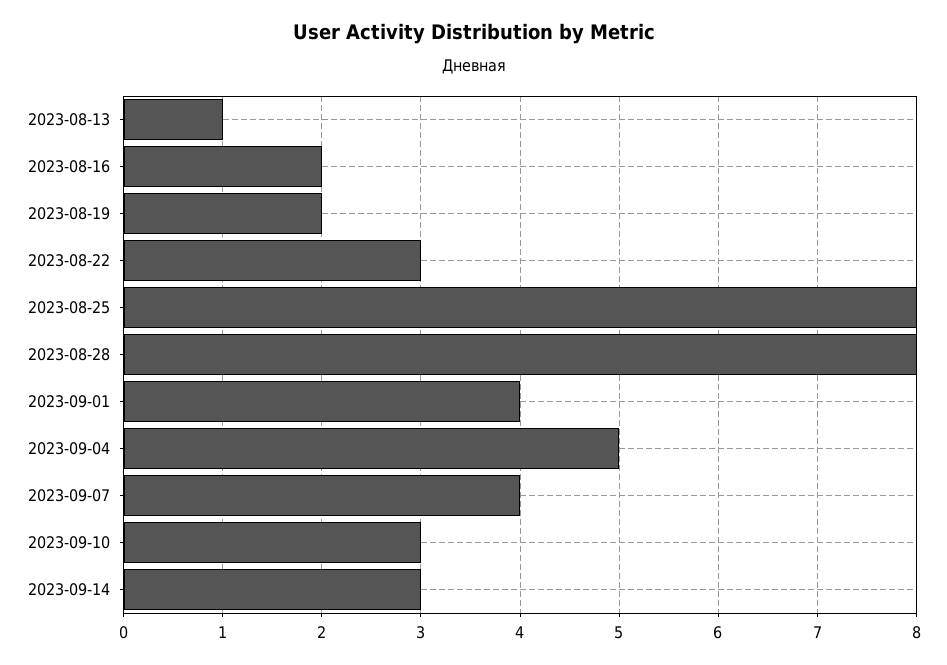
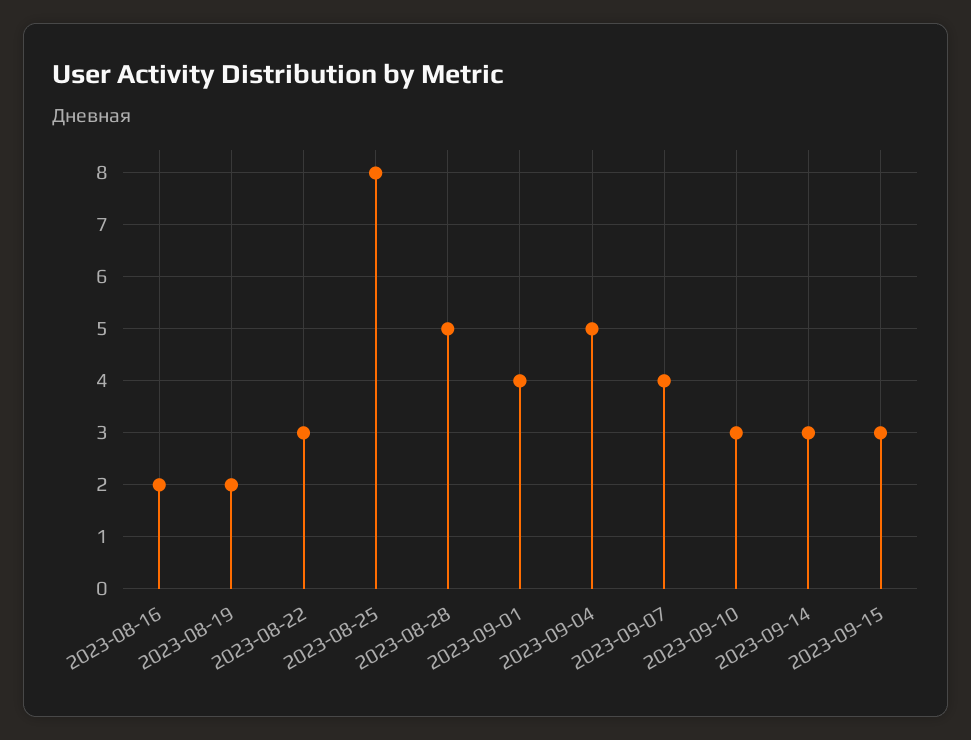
2023-08-13: 1 -> none
2023-08-28: 8 -> 5
2023-09-15: none -> 3

